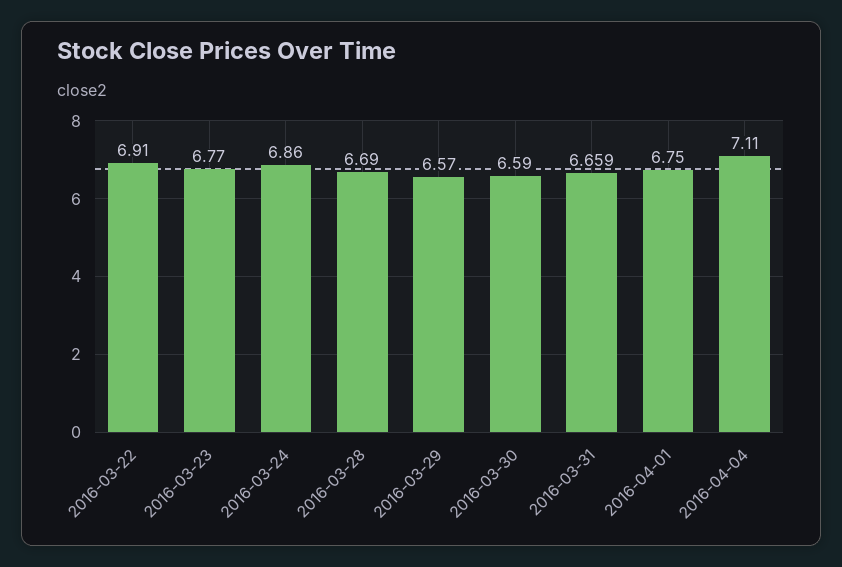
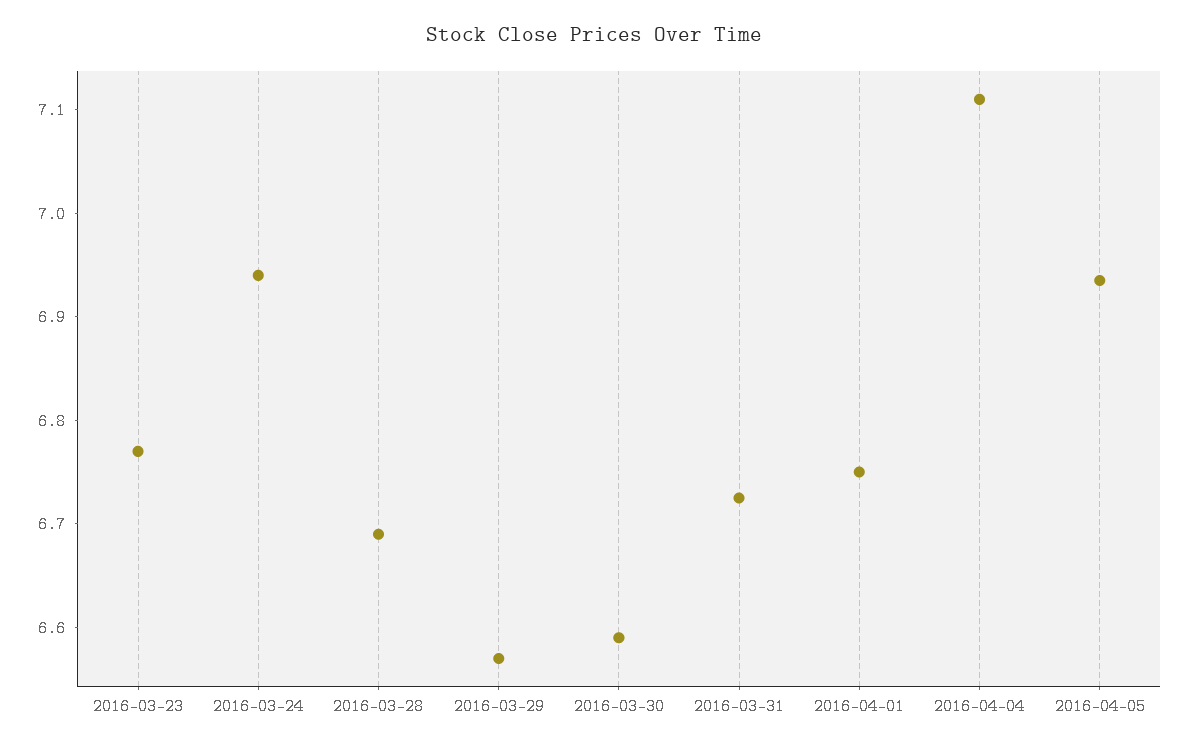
2016-03-22: 6.91 -> none
2016-03-24: 6.86 -> 6.94
2016-03-31: 6.659 -> 6.72
2016-04-05: none -> 6.94

